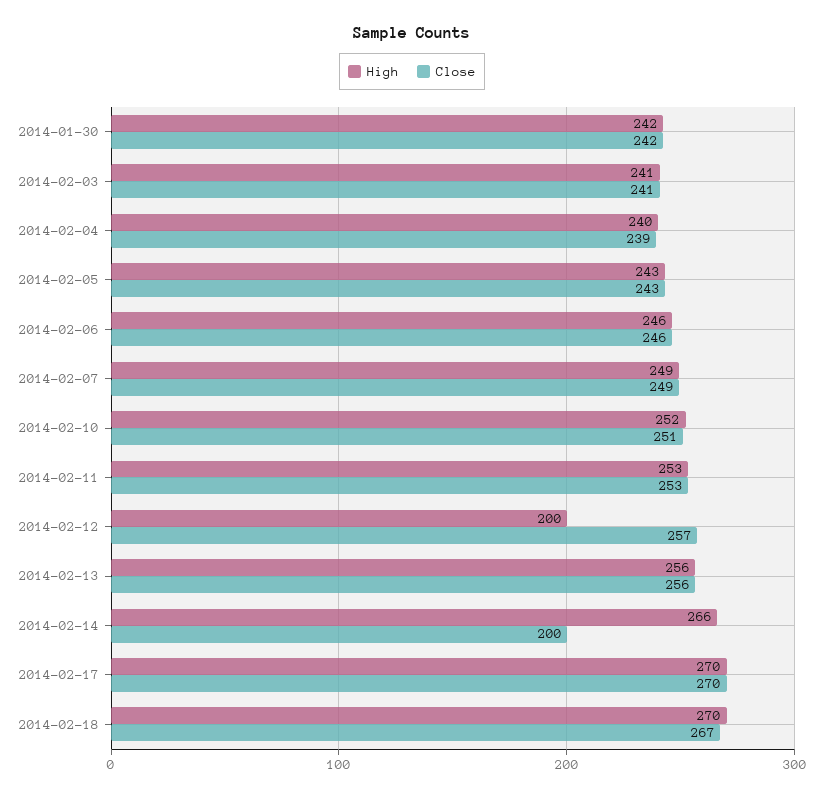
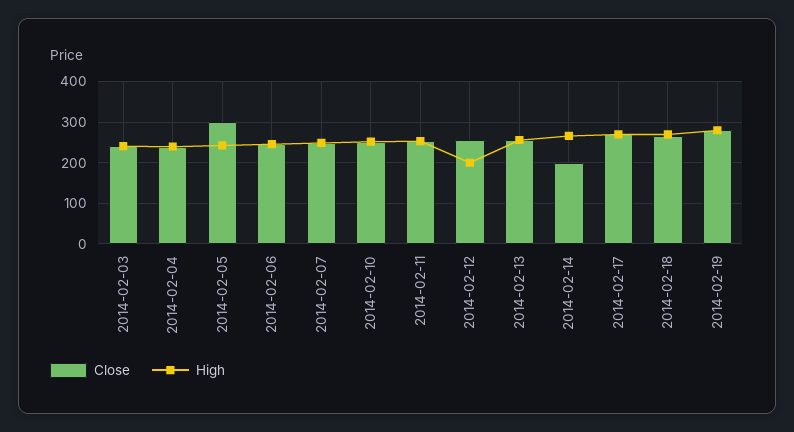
High, 2014-01-30: 242 -> none
Close, 2014-01-30: 242 -> none
Close, 2014-02-05: 243 -> 300
Close, 2014-02-19: none -> 280
High, 2014-02-19: none -> 280

